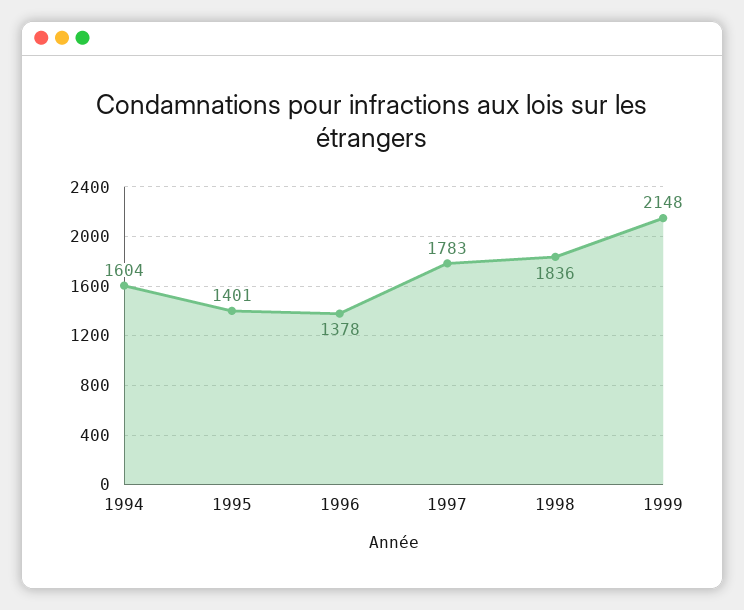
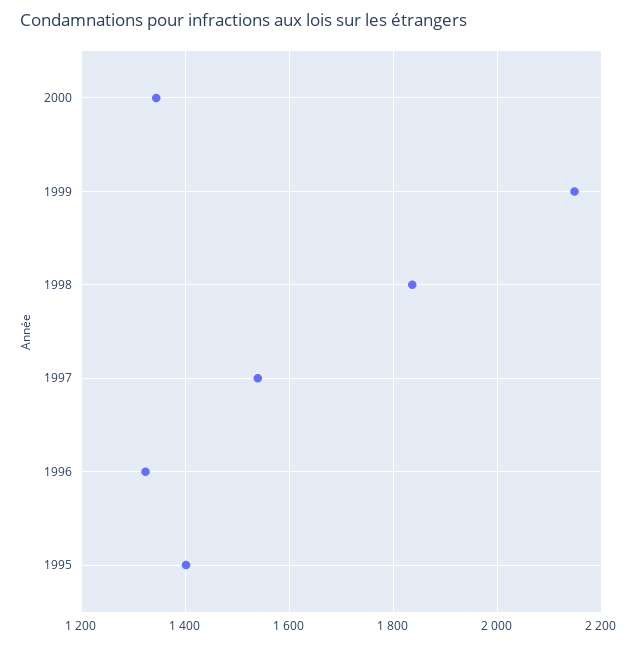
1994: 1604 -> none
1996: 1378 -> 1320
1997: 1783 -> 1540
2000: none -> 1340

